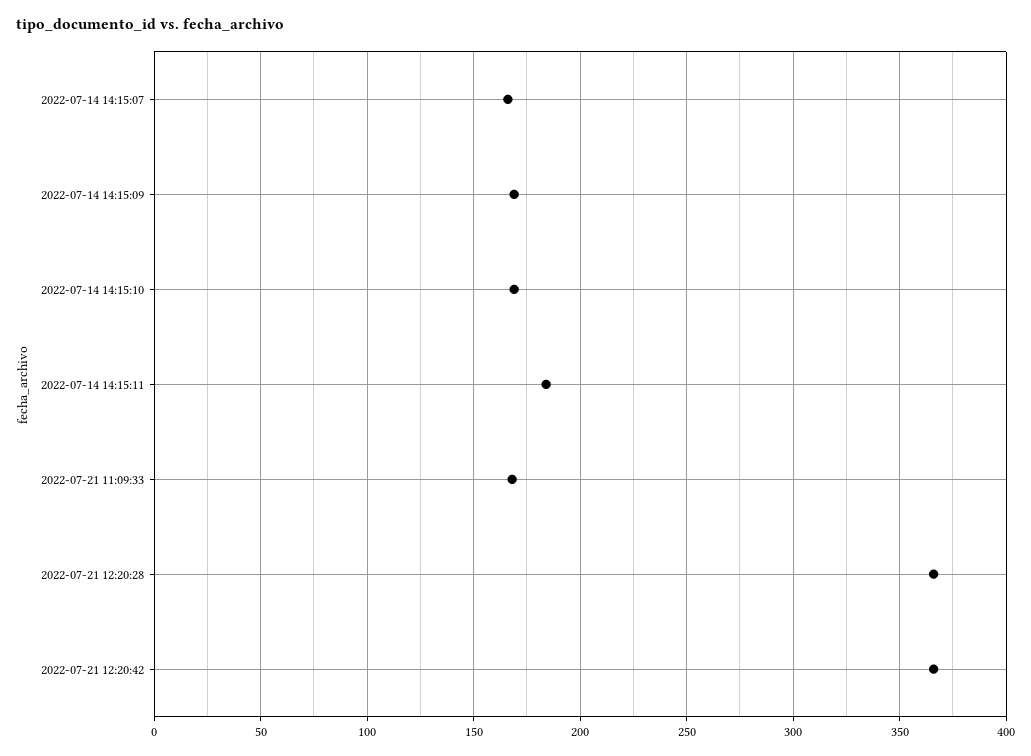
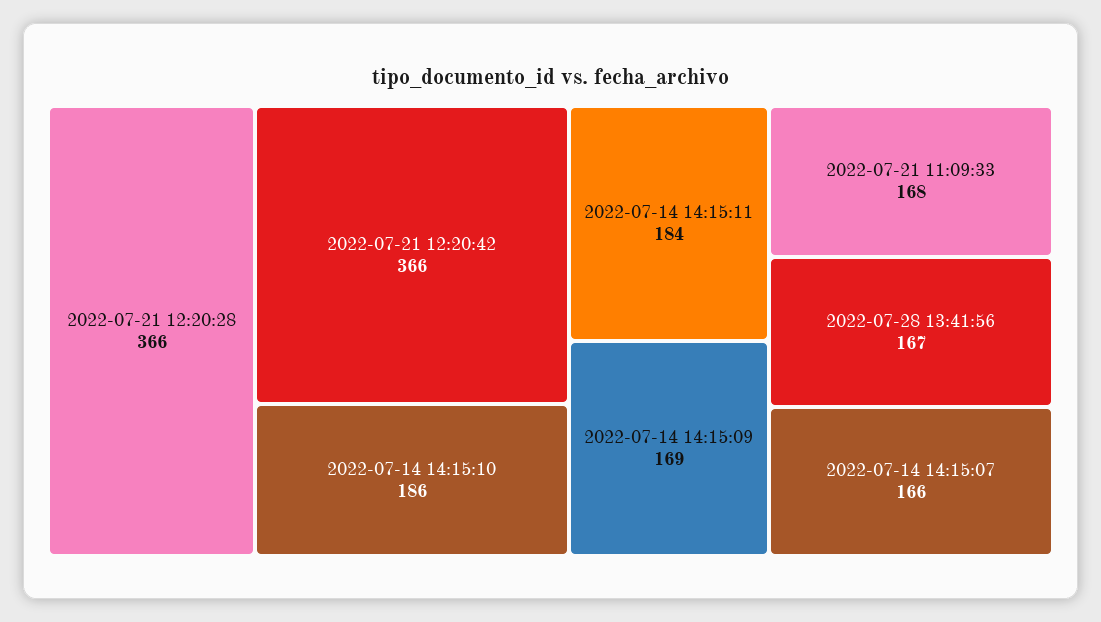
2022-07-14 14:15:10: 170 -> 186
2022-07-28 13:41:56: none -> 167

